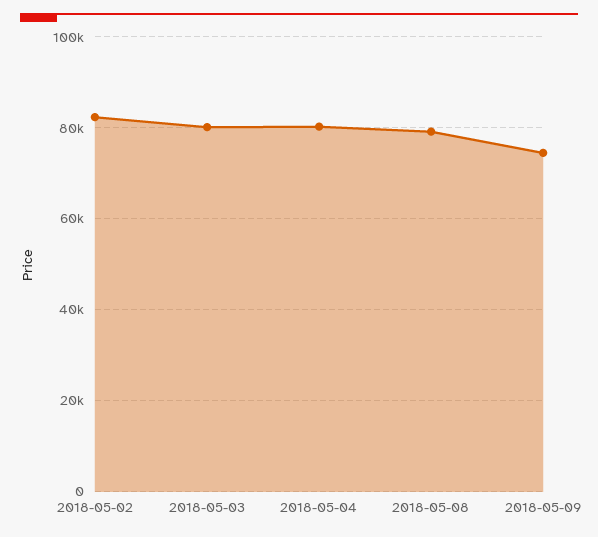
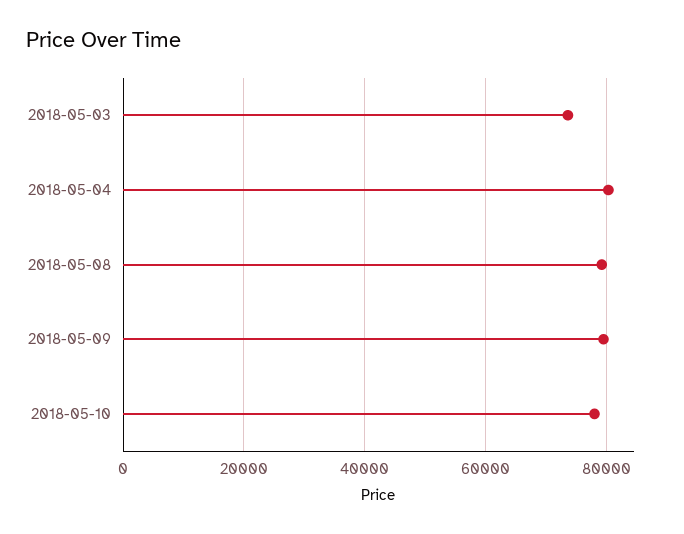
2018-05-02: 82000 -> none
2018-05-03: 80000 -> 74000
2018-05-09: 74000 -> 80000
2018-05-10: none -> 78000

